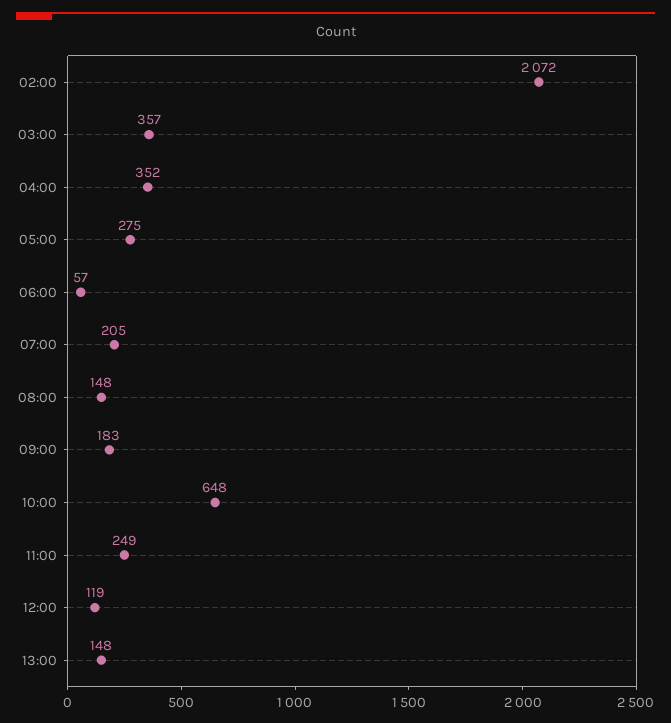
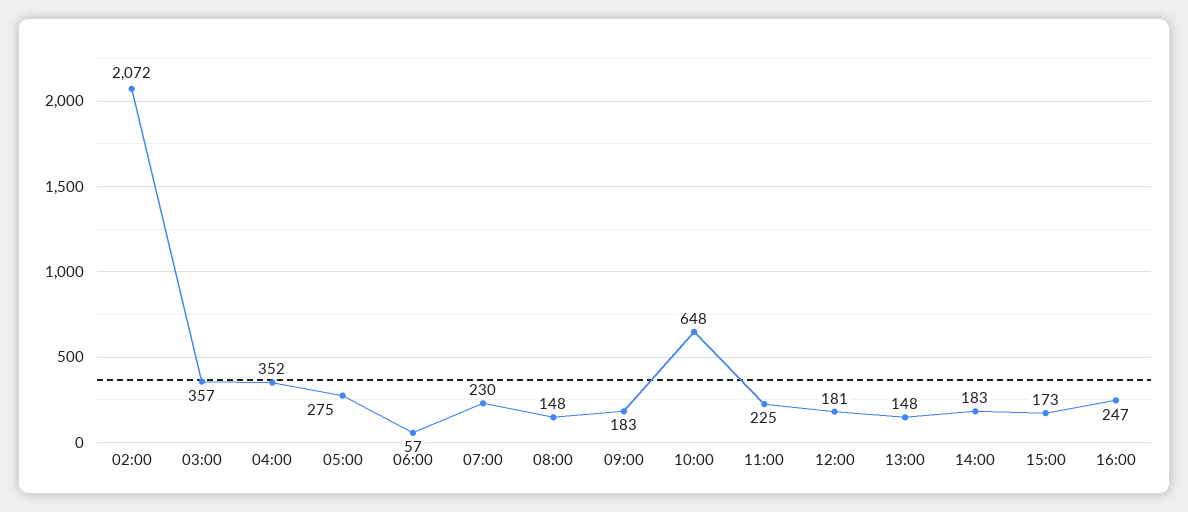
07:00: 205 -> 230
11:00: 249 -> 225
12:00: 119 -> 181
14:00: none -> 183
15:00: none -> 173
16:00: none -> 247

